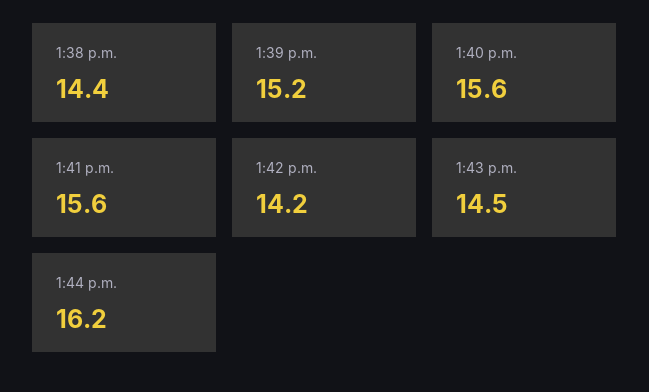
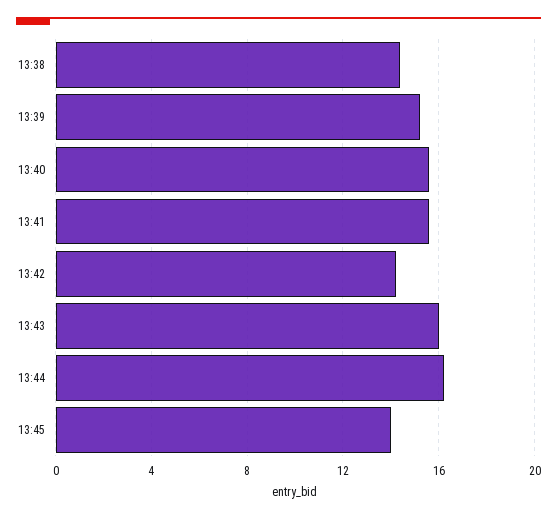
1:43 p.m.: 14.5 -> 16
13:45: none -> 14

